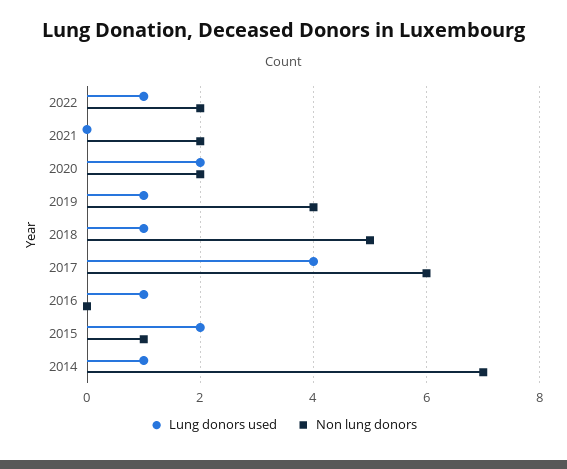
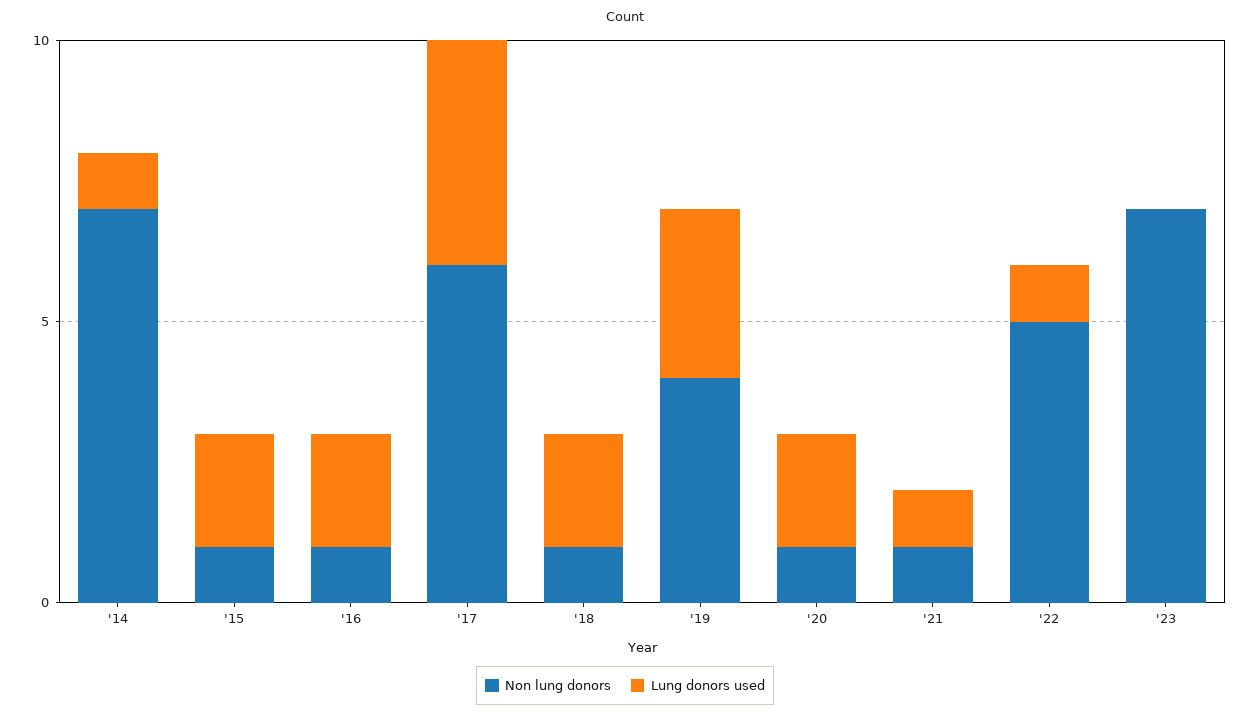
Non lung donors, 2022: 2 -> 5
Lung donors used, 2021: 0 -> 1
Non lung donors, 2021: 2 -> 1
Non lung donors, 2020: 2 -> 1
Lung donors used, 2019: 1 -> 3
Lung donors used, 2018: 1 -> 2
Non lung donors, 2018: 5 -> 1
Lung donors used, 2016: 1 -> 2
Non lung donors, 2016: 0 -> 1
Non lung donors, '23: none -> 7
Lung donors used, '23: none -> 0

